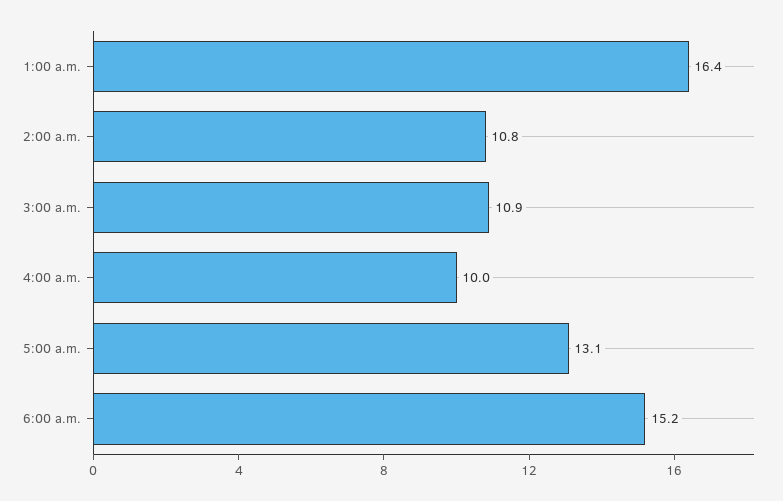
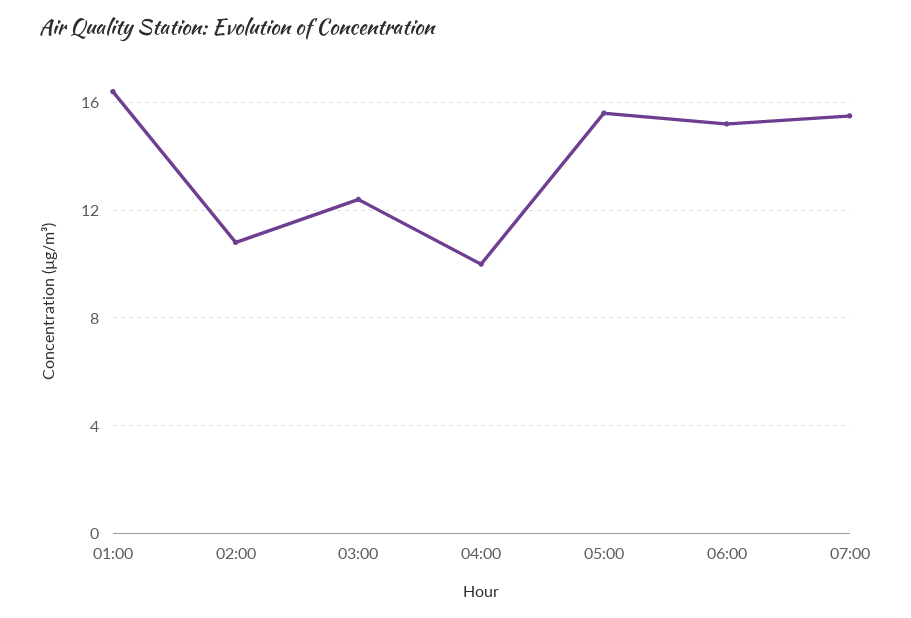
3:00 a.m.: 10.9 -> 12.5
5:00 a.m.: 13.1 -> 15.5
07:00: none -> 15.5

